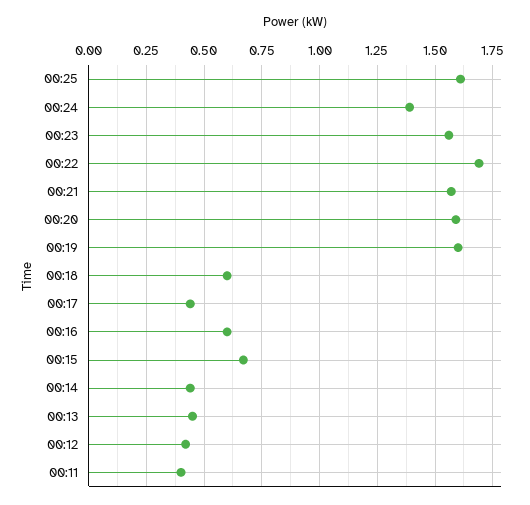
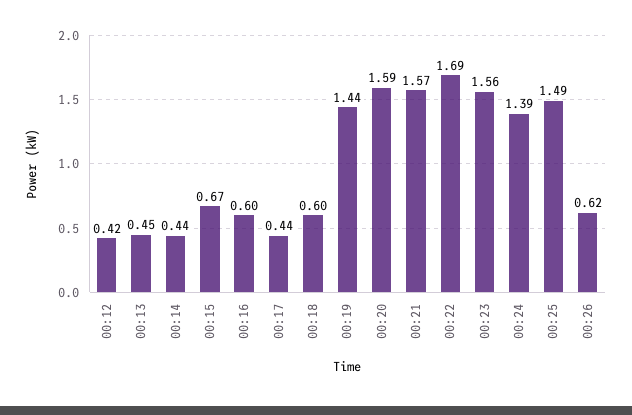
00:25: 1.6 -> 1.49
00:19: 1.6 -> 1.44
00:11: 0.4 -> none
00:26: none -> 0.62

